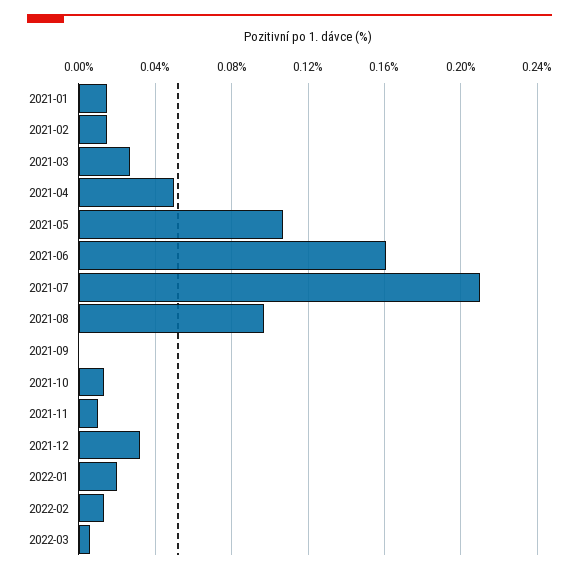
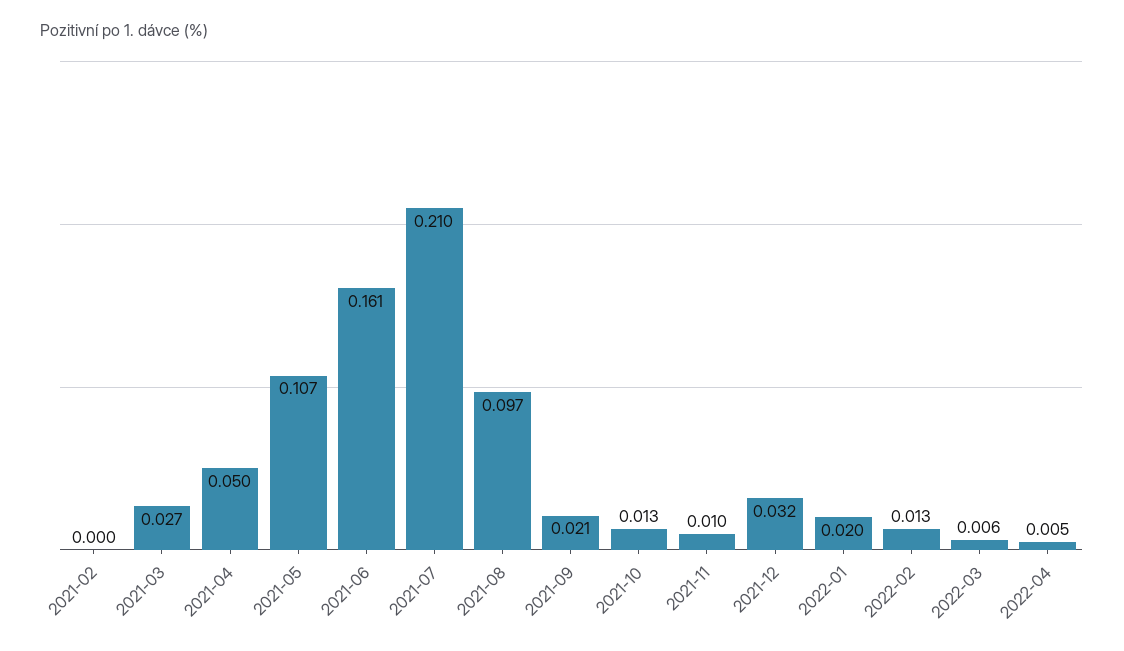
2021-01: 0.015 -> none
2021-02: 0.015 -> 0
2021-09: 0 -> 0.021
2022-04: none -> 0.005

